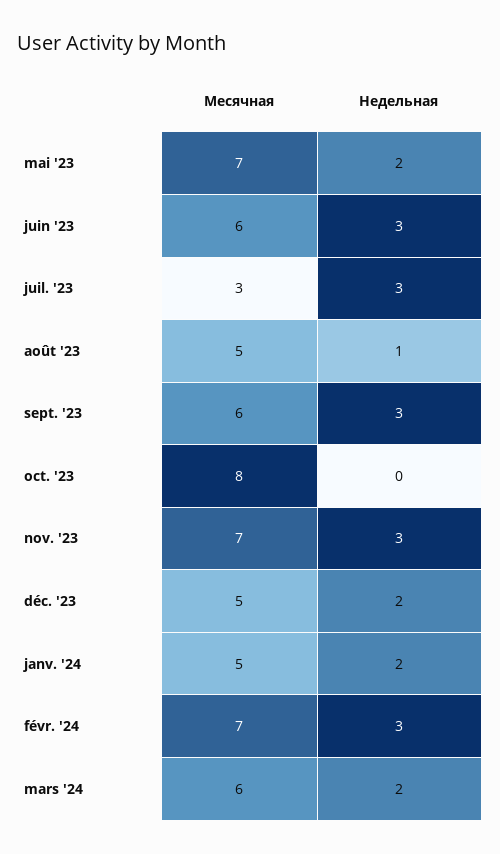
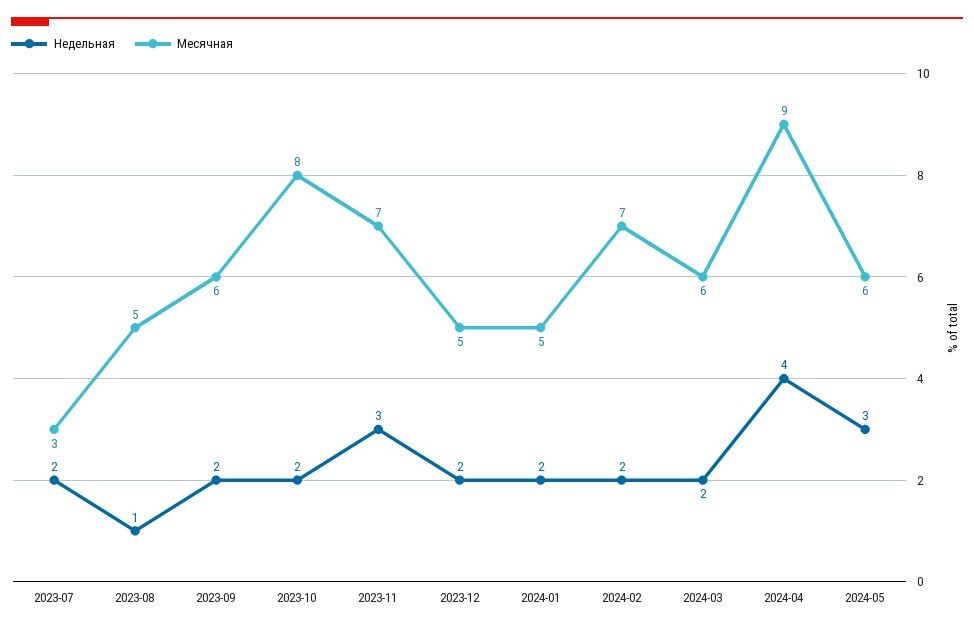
Месячная, mai '23: 7 -> none
Недельная, mai '23: 2 -> none
Месячная, juin '23: 6 -> none
Недельная, juin '23: 3 -> none
Недельная, juil. '23: 3 -> 2
Недельная, sept. '23: 3 -> 2
Недельная, oct. '23: 0 -> 2
Недельная, févr. '24: 3 -> 2
Недельная, 2024-04: none -> 4
Месячная, 2024-04: none -> 9
Недельная, 2024-05: none -> 3
Месячная, 2024-05: none -> 6

